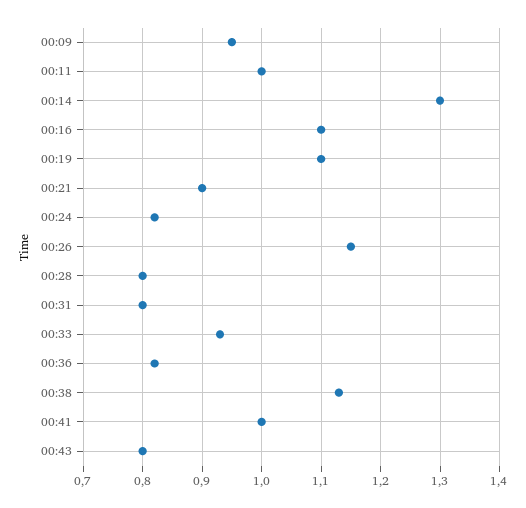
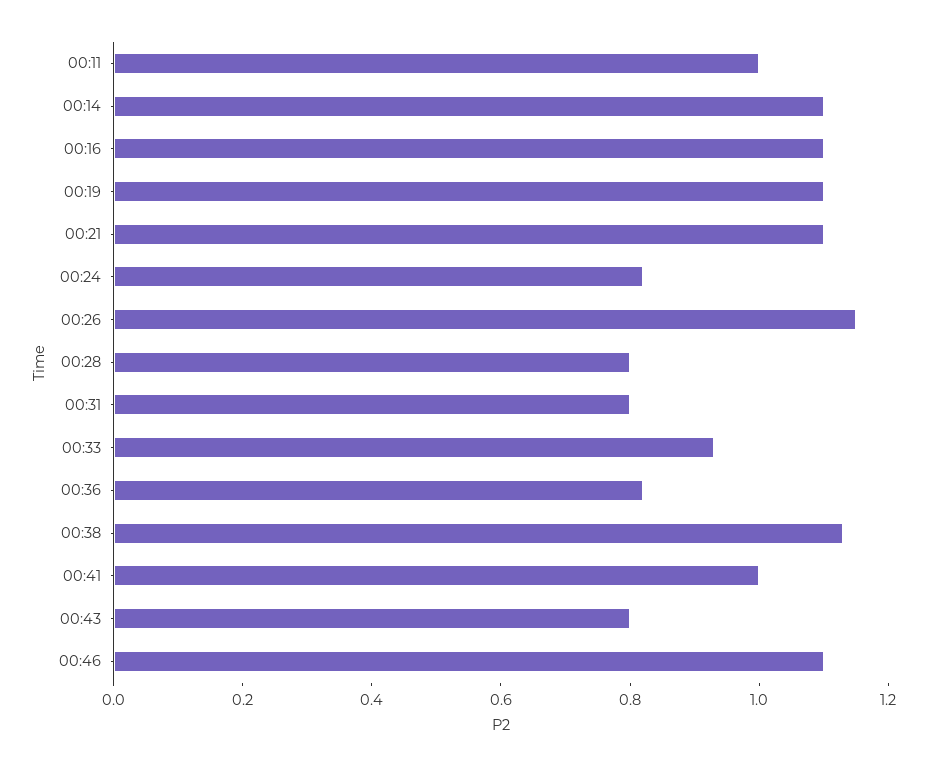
00:09: 0.95 -> none
00:14: 1.3 -> 1.1
00:21: 0.9 -> 1.1
00:46: none -> 1.1

